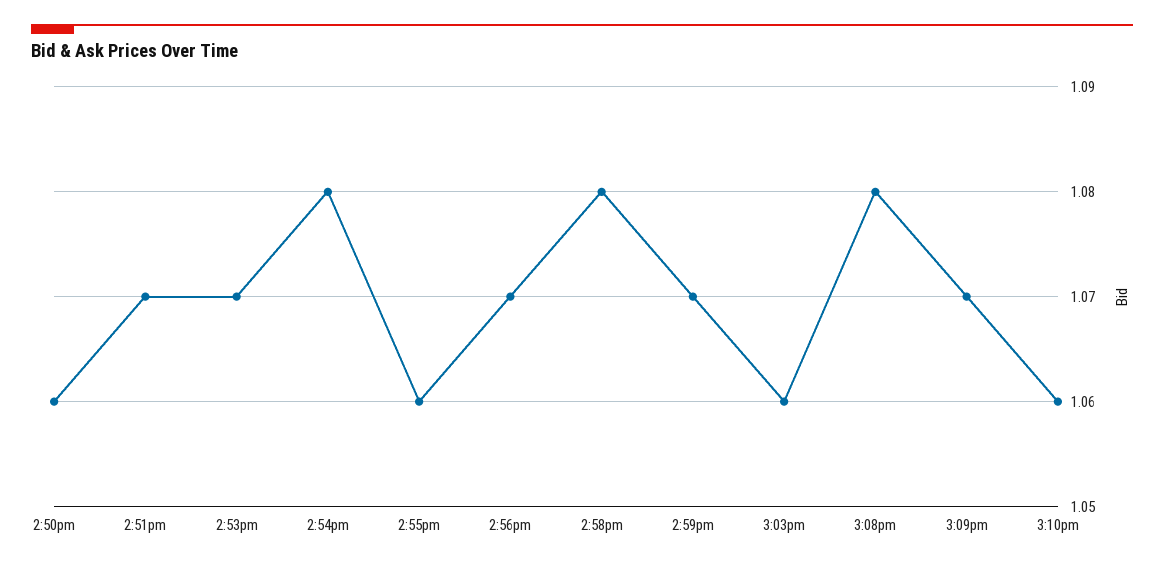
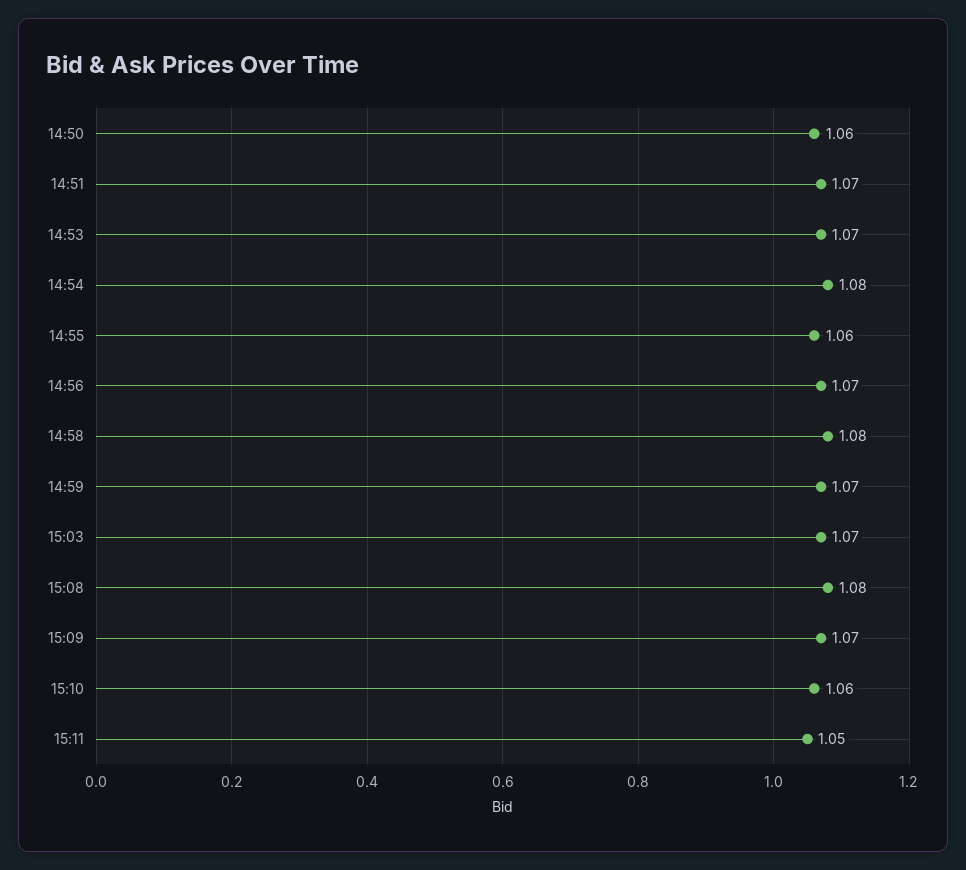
3:03pm: 1.06 -> 1.07
15:11: none -> 1.05

